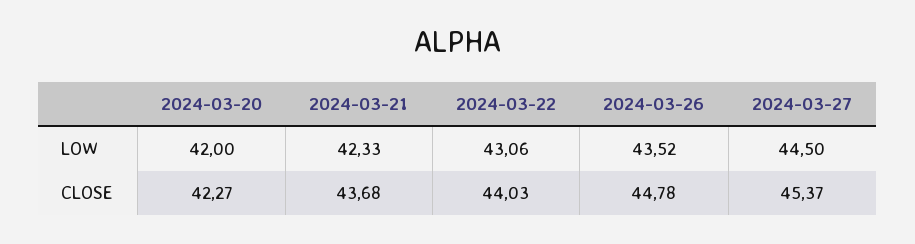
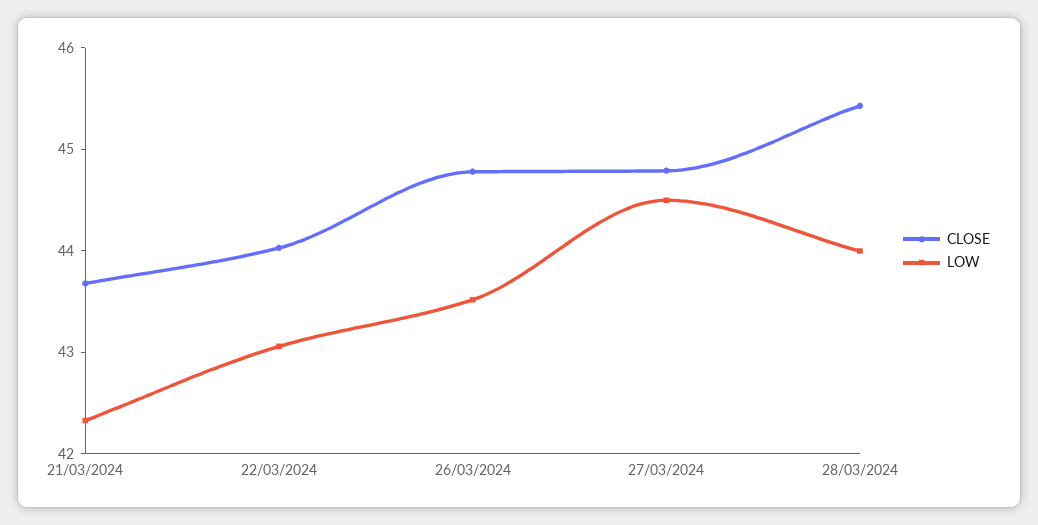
LOW, 2024-03-20: 42 -> none
CLOSE, 2024-03-20: 42.27 -> none
CLOSE, 2024-03-27: 45.37 -> 44.8
CLOSE, 28/03/2024: none -> 45.4
LOW, 28/03/2024: none -> 44

